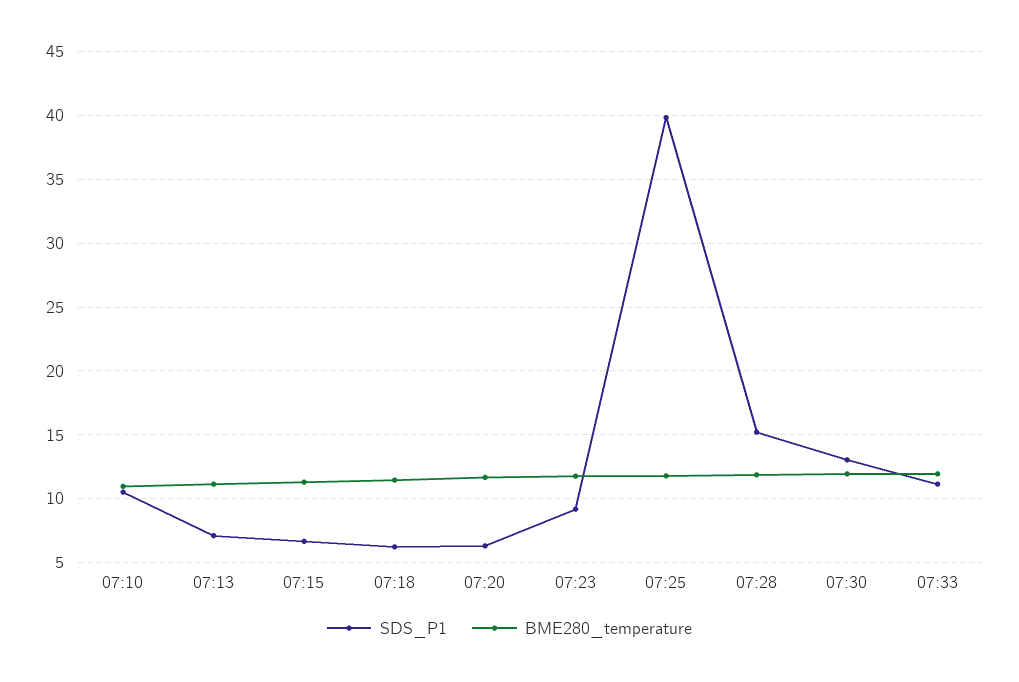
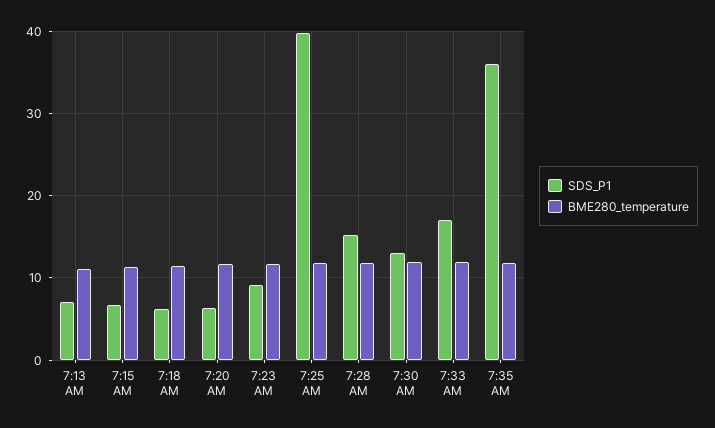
SDS_P1, 07:10: 10.5 -> none
BME280_temperature, 07:10: 11 -> none
SDS_P1, 07:33: 11 -> 17
SDS_P1, 7:35 AM: none -> 36
BME280_temperature, 7:35 AM: none -> 12

